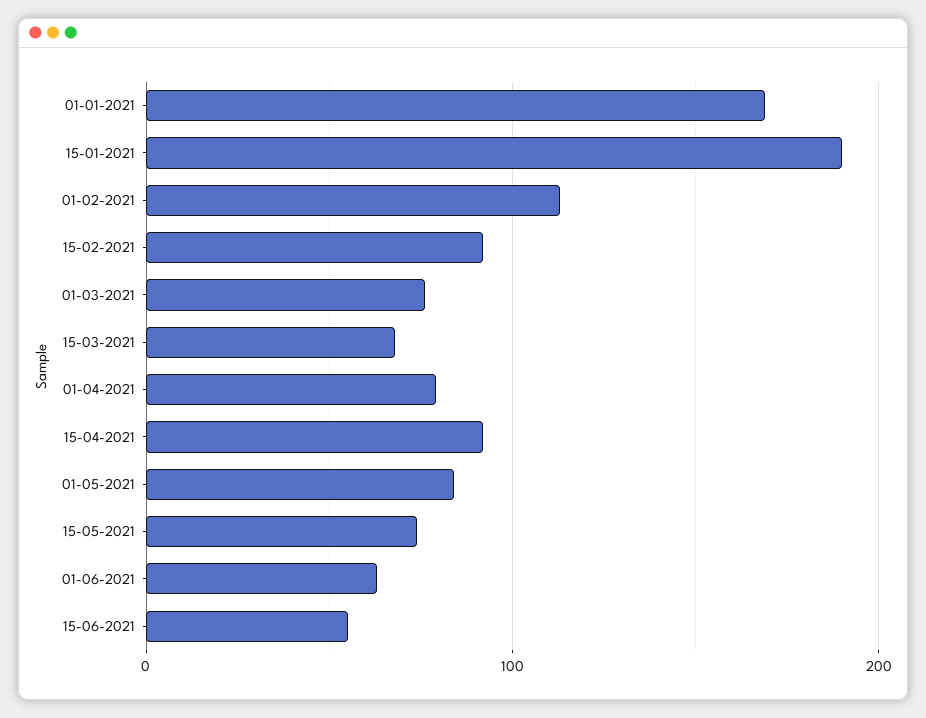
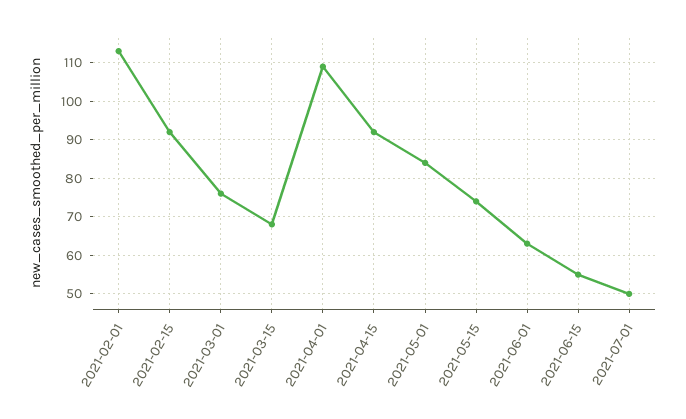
01-01-2021: 170 -> none
15-01-2021: 190 -> none
01-04-2021: 80 -> 110
2021-07-01: none -> 50

